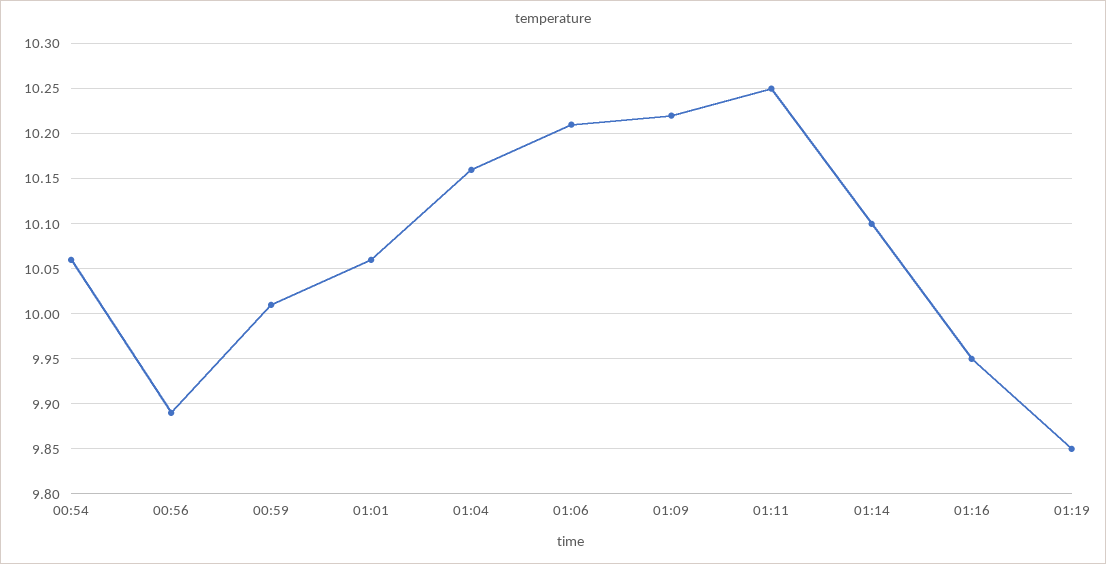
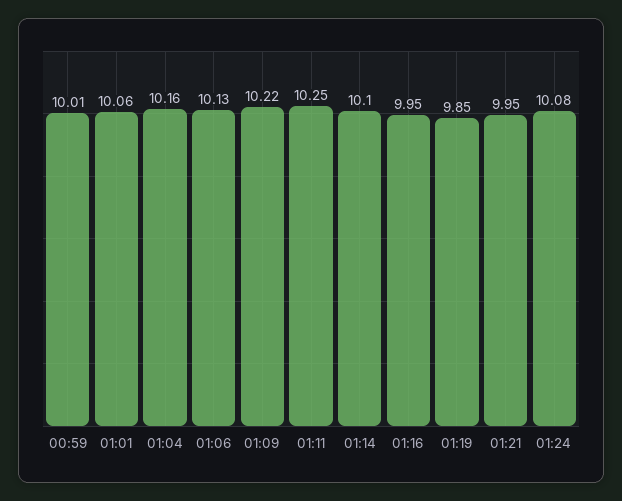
00:54: 10.06 -> none
00:56: 9.89 -> none
01:06: 10.21 -> 10.13
01:21: none -> 9.95
01:24: none -> 10.08

